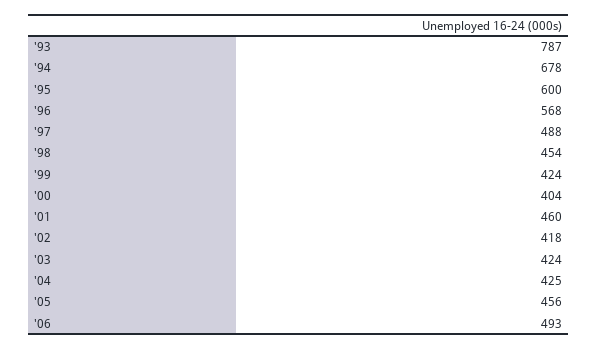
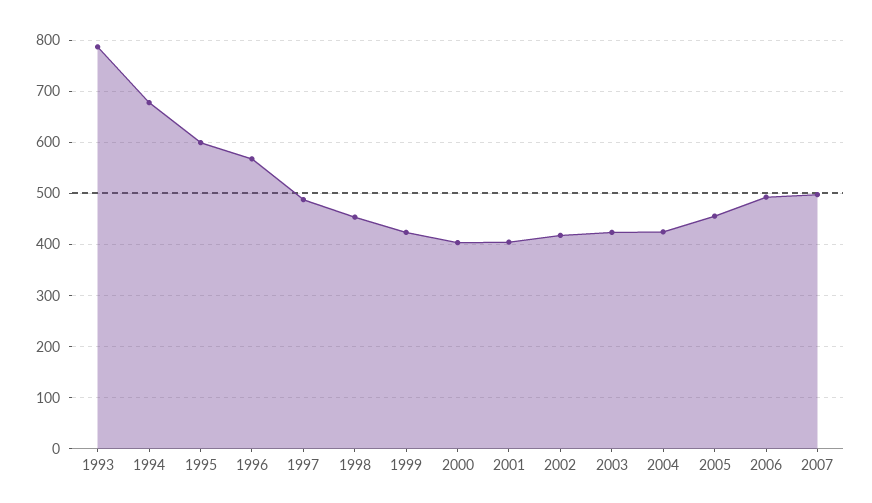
'01: 460 -> 400
2007: none -> 500

